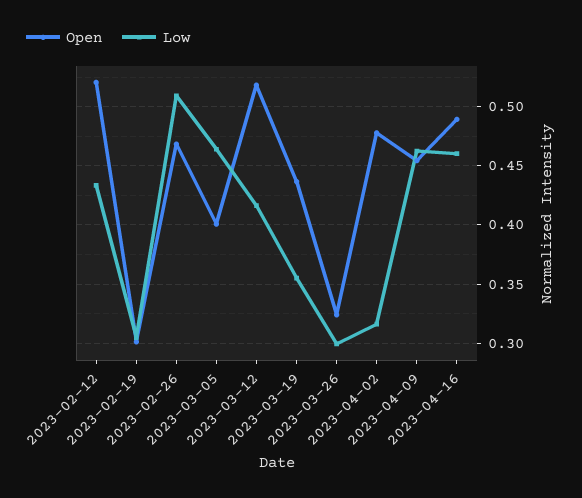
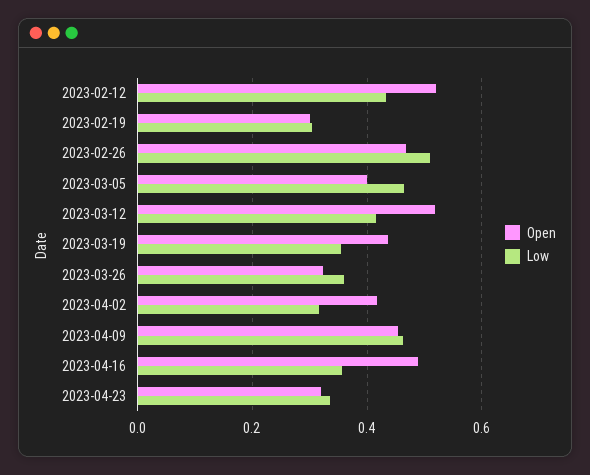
Low, 2023-03-26: 0.3 -> 0.36
Open, 2023-04-02: 0.48 -> 0.42
Low, 2023-04-16: 0.46 -> 0.36
Open, 2023-04-23: none -> 0.32
Low, 2023-04-23: none -> 0.34

